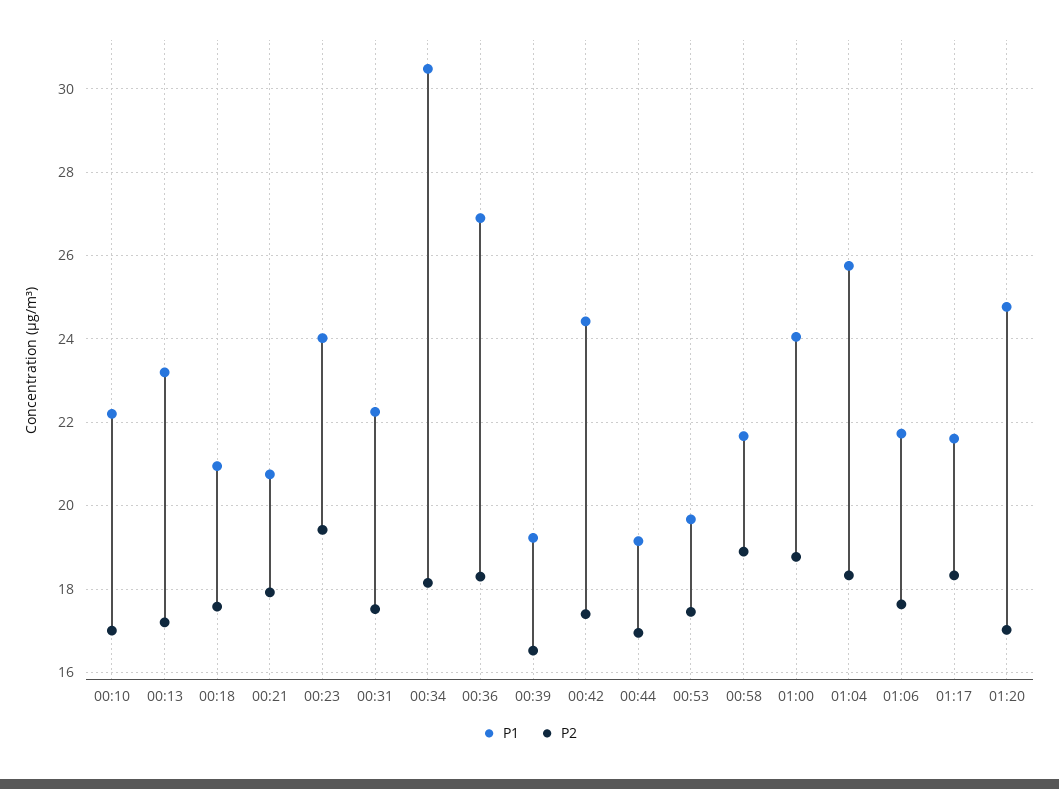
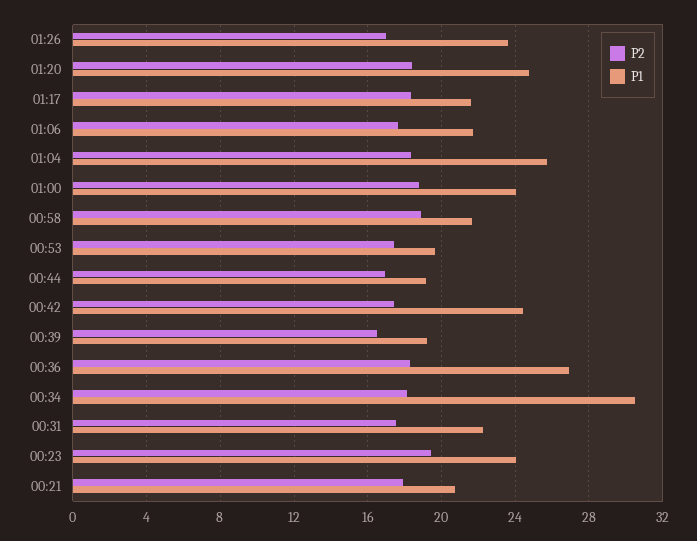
P1, 00:10: 22.2 -> none
P2, 00:10: 17 -> none
P1, 00:13: 23.2 -> none
P2, 00:13: 17.2 -> none
P1, 00:18: 21 -> none
P2, 00:18: 17.6 -> none
P2, 01:20: 17 -> 18.5
P2, 01:26: none -> 17
P1, 01:26: none -> 23.5

